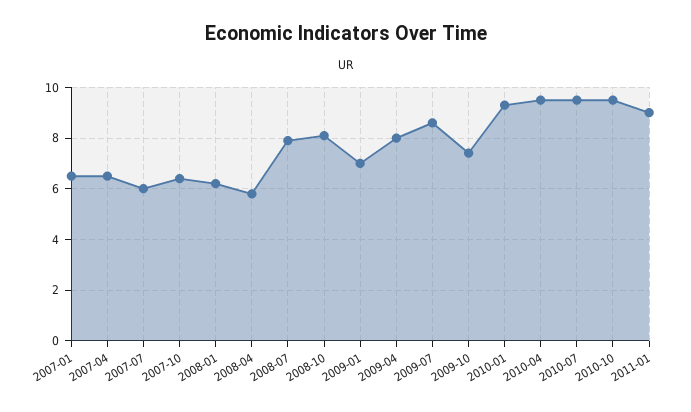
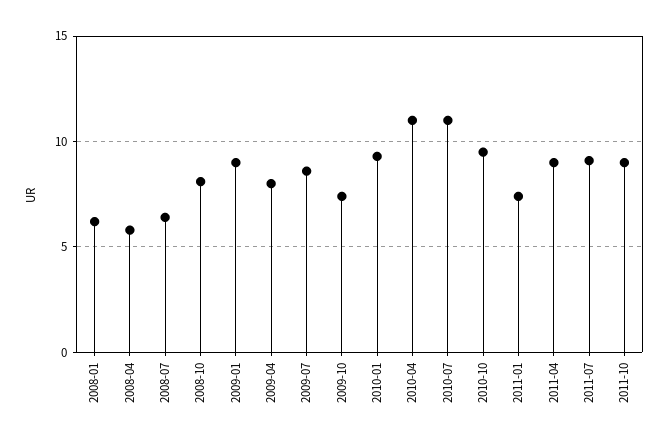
2007-01: 6.5 -> none
2007-04: 6.5 -> none
2007-07: 6 -> none
2007-10: 6.5 -> none
2008-07: 8 -> 6.5
2009-01: 7 -> 9
2010-04: 9.5 -> 11
2010-07: 9.5 -> 11
2011-01: 9 -> 7.5
2011-04: none -> 9
2011-07: none -> 9
2011-10: none -> 9

